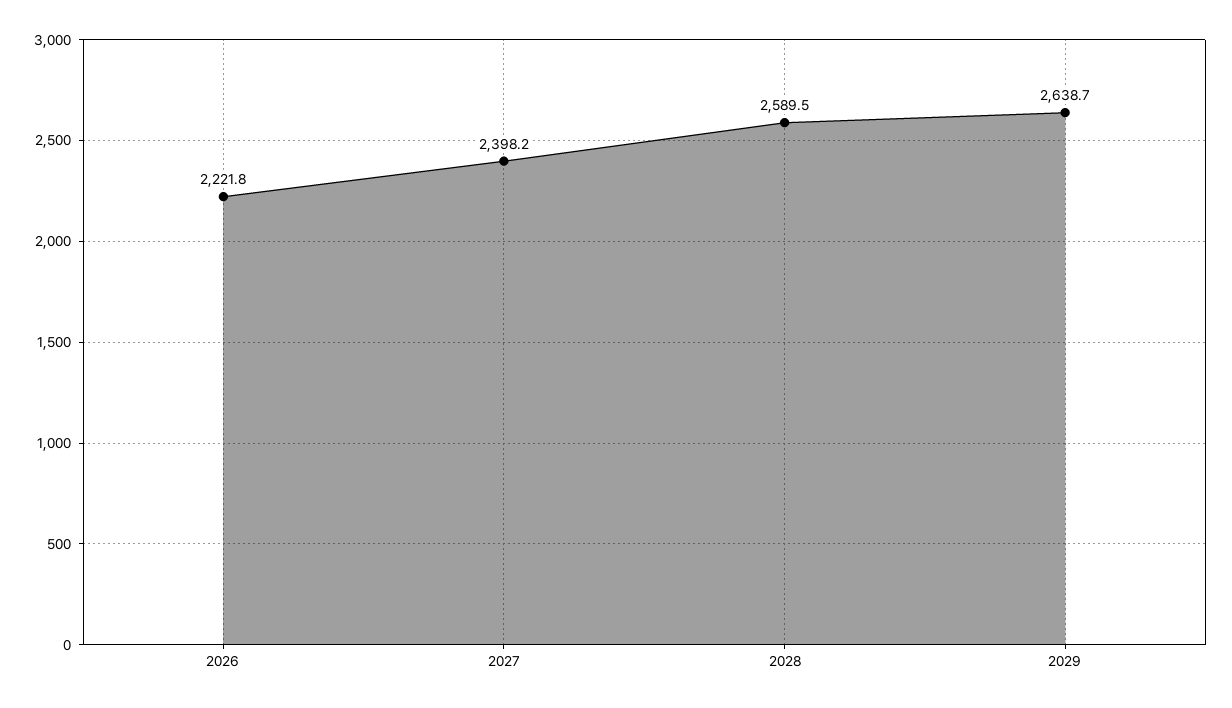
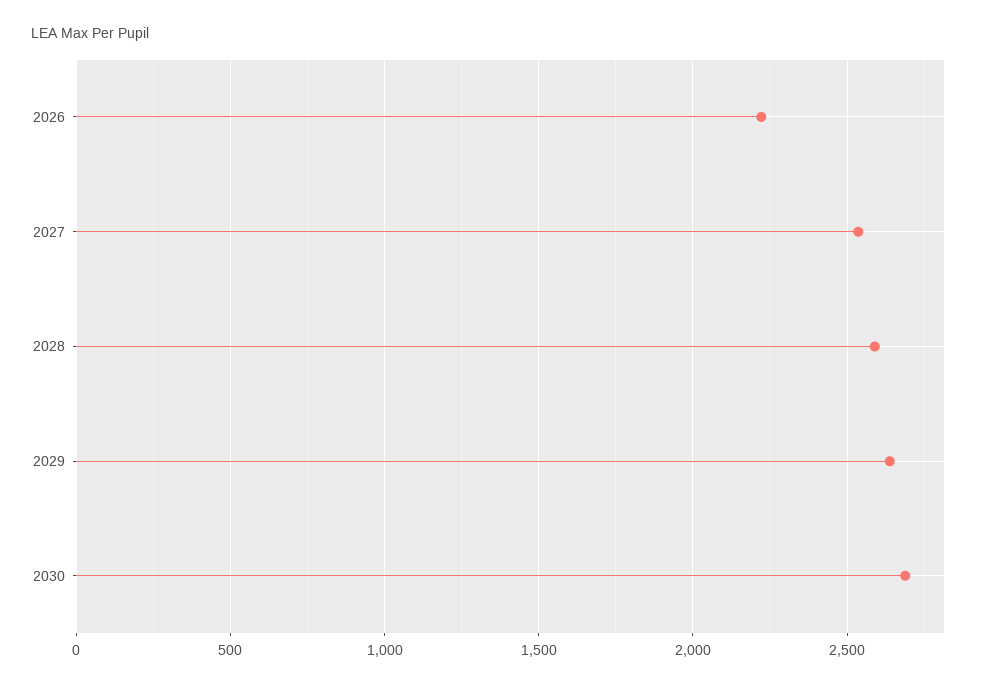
2027: 2398.2 -> 2550
2030: none -> 2700

